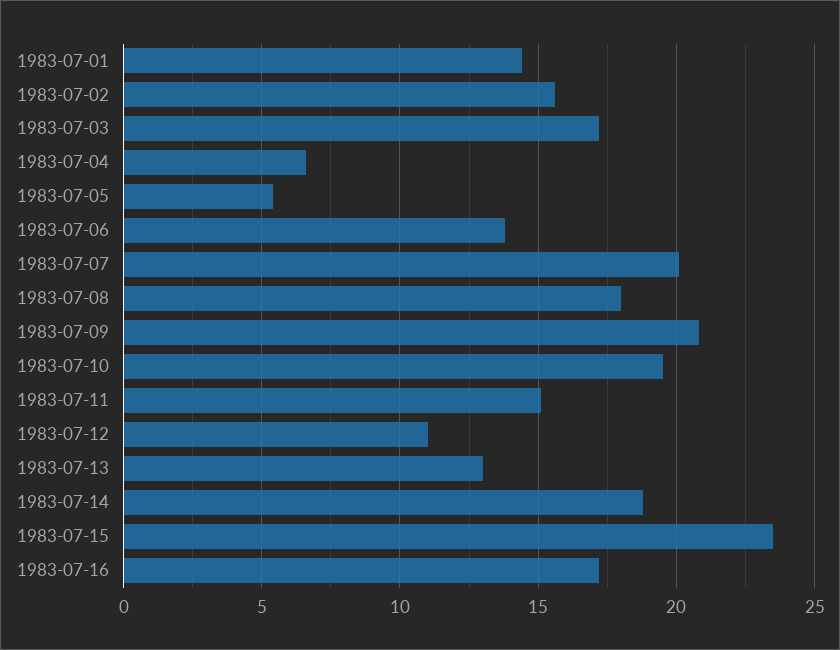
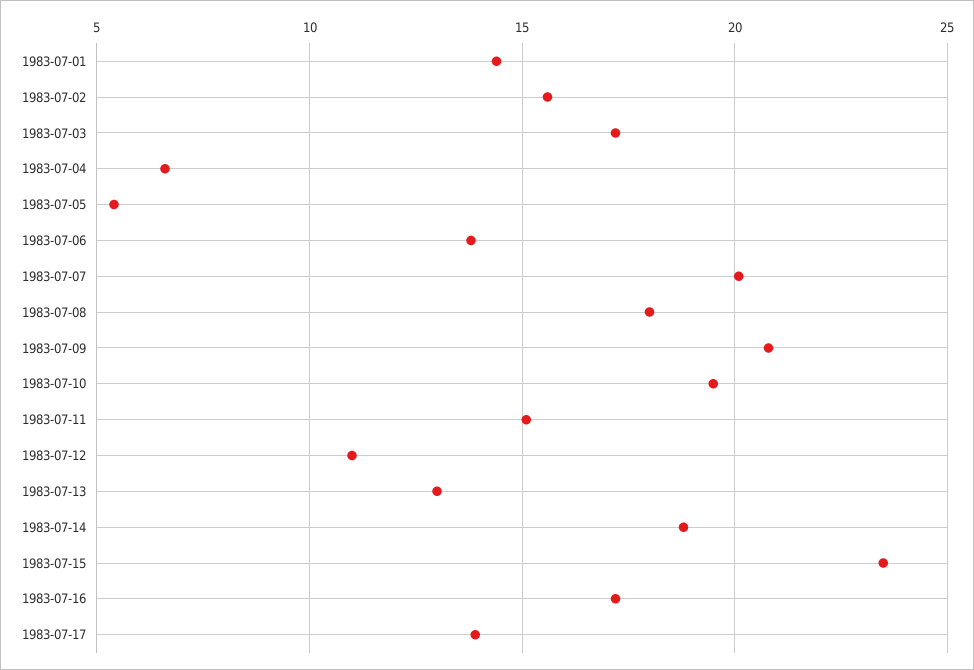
1983-07-17: none -> 14

